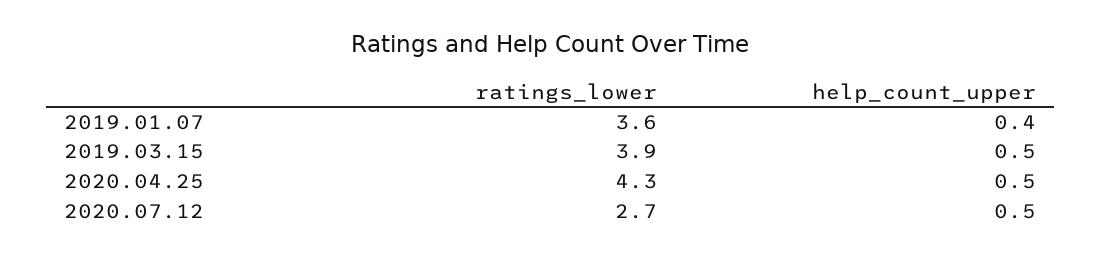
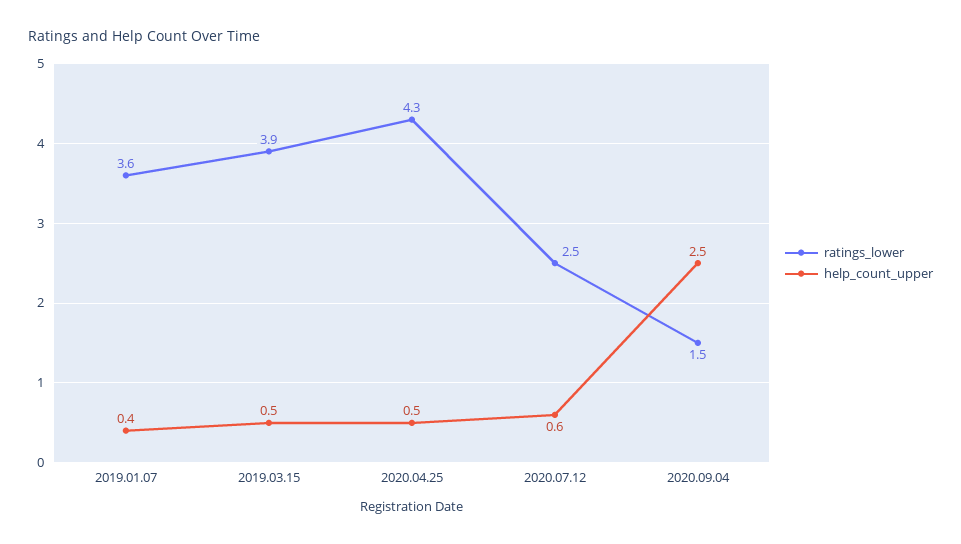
ratings_lower, 2020.07.12: 2.7 -> 2.5
help_count_upper, 2020.07.12: 0.5 -> 0.6
ratings_lower, 2020.09.04: none -> 1.5
help_count_upper, 2020.09.04: none -> 2.5

